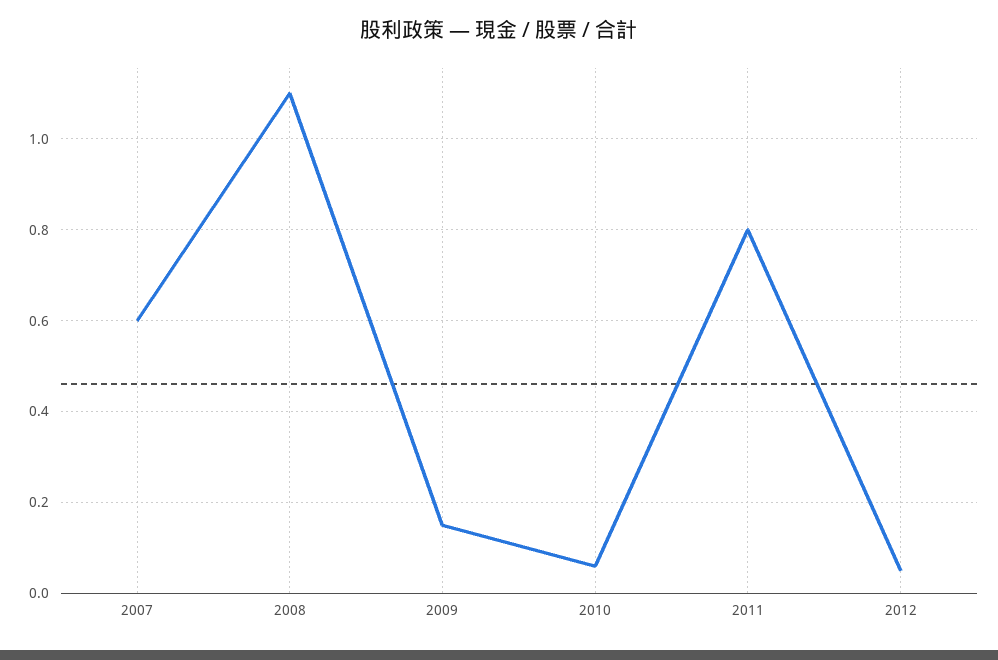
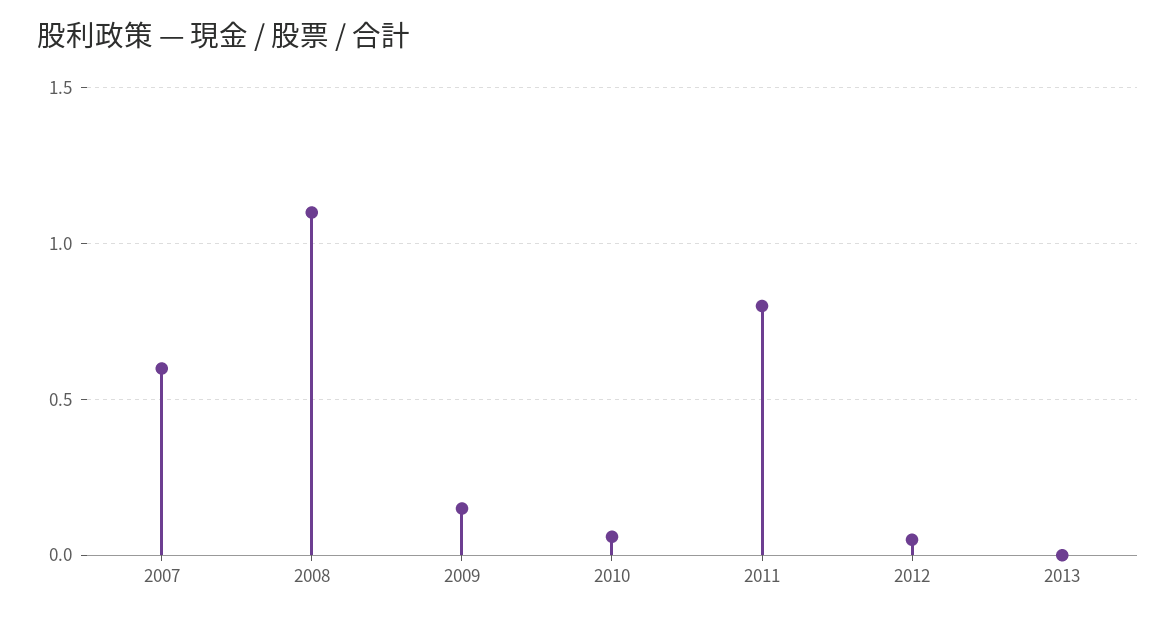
2013: none -> 0

